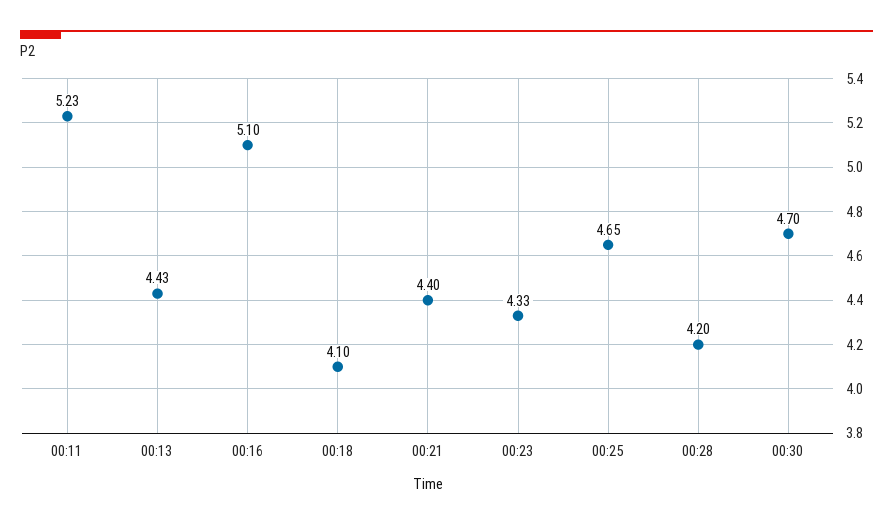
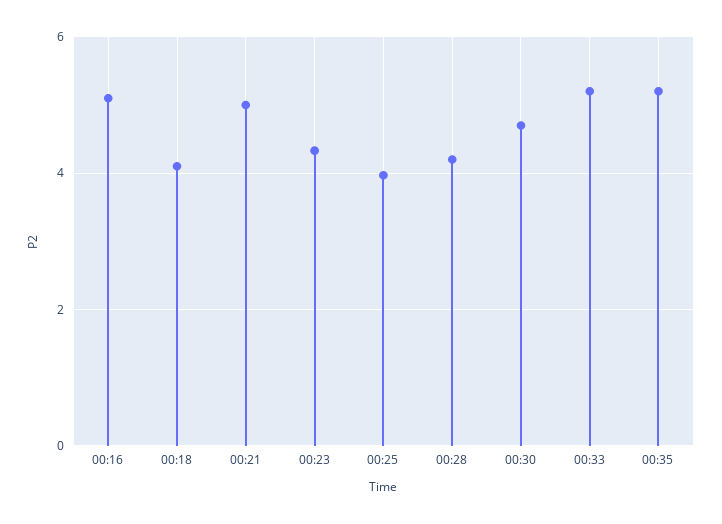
00:11: 5.23 -> none
00:13: 4.43 -> none
00:21: 4.4 -> 5
00:25: 4.65 -> 4
00:33: none -> 5.2
00:35: none -> 5.2

